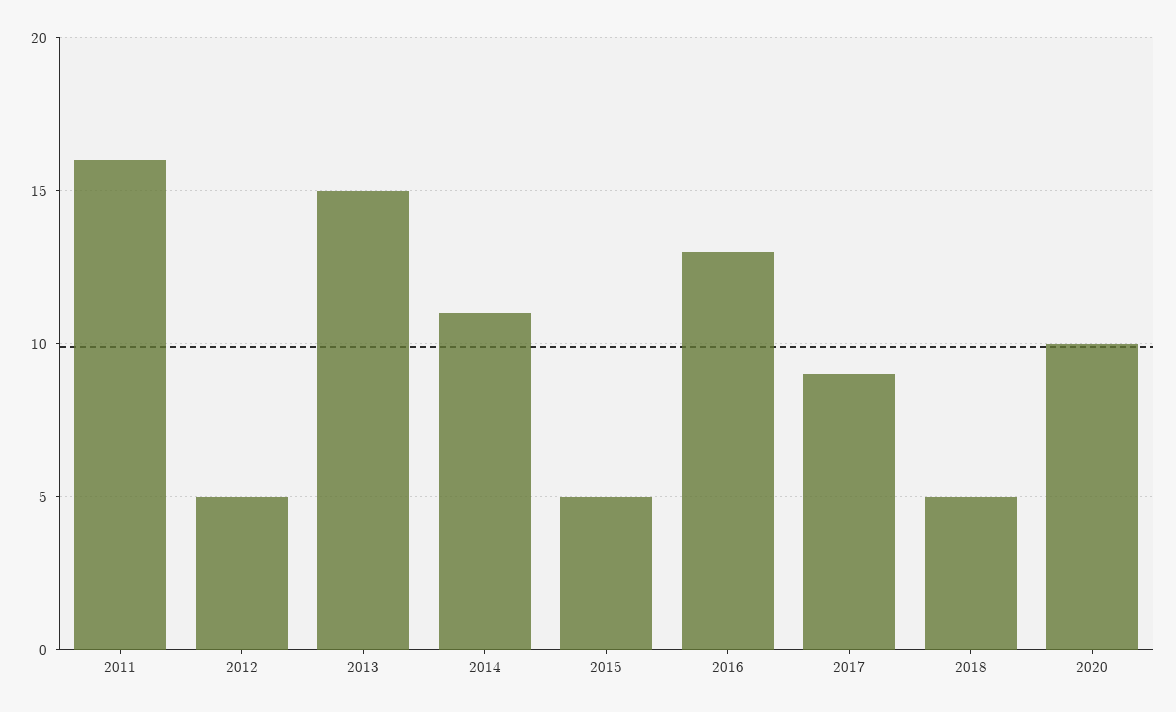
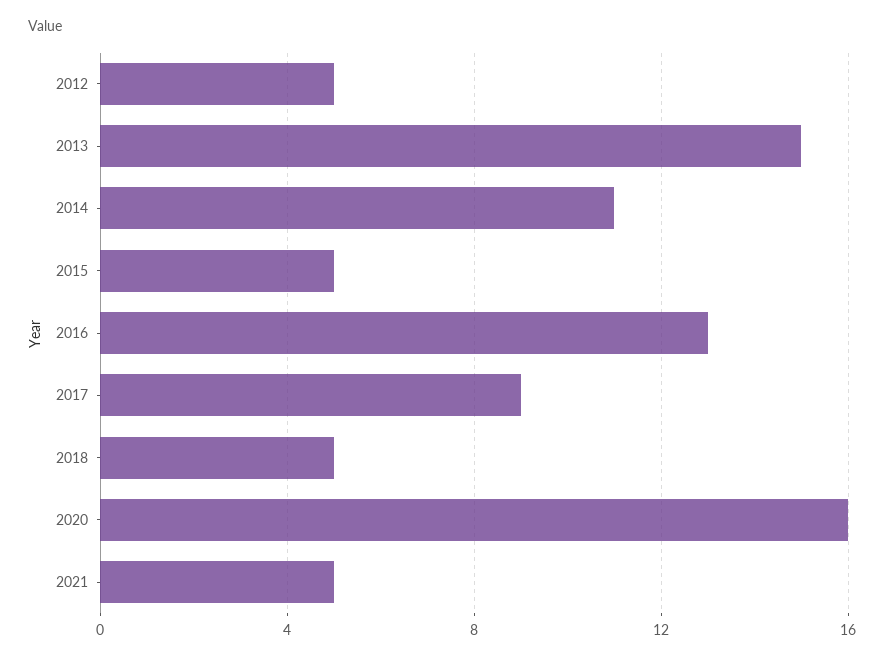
2011: 16 -> none
2020: 10 -> 16
2021: none -> 5

